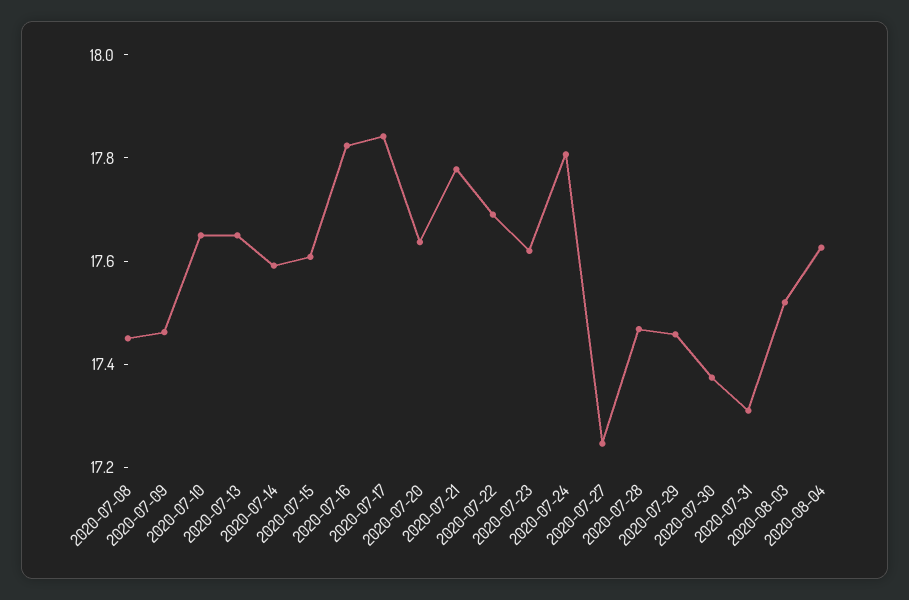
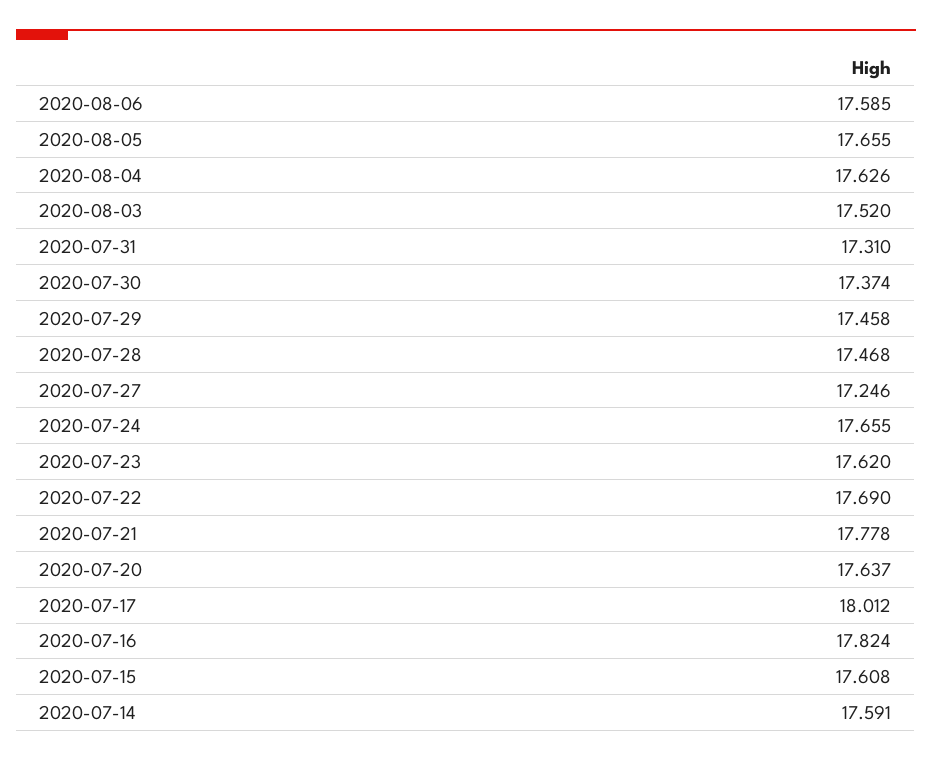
2020-07-08: 17.45 -> none
2020-07-09: 17.45 -> none
2020-07-10: 17.65 -> none
2020-07-13: 17.65 -> none
2020-07-17: 17.85 -> 18.012
2020-07-24: 17.8 -> 17.655
2020-08-06: none -> 17.585
2020-08-05: none -> 17.655

